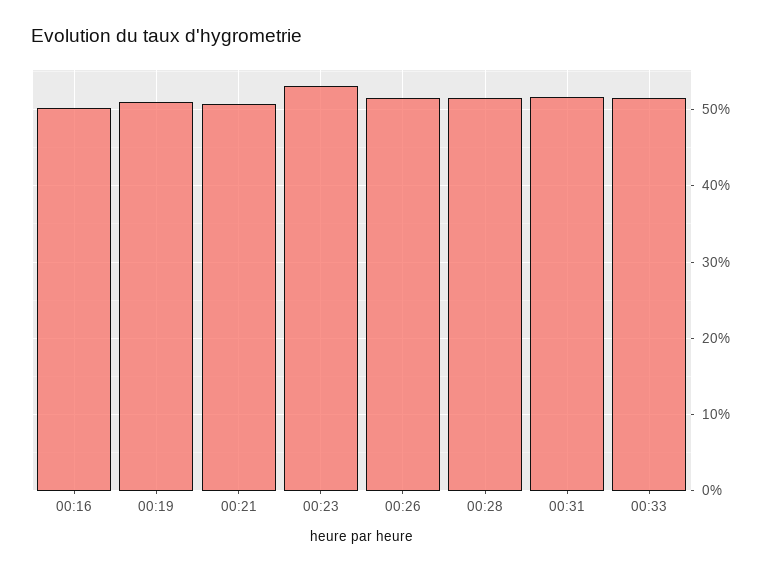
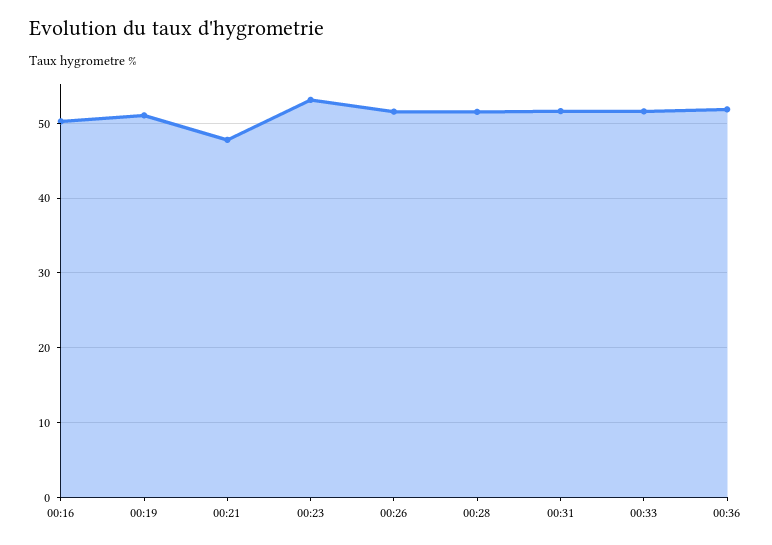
00:21: 51 -> 48
00:36: none -> 52

